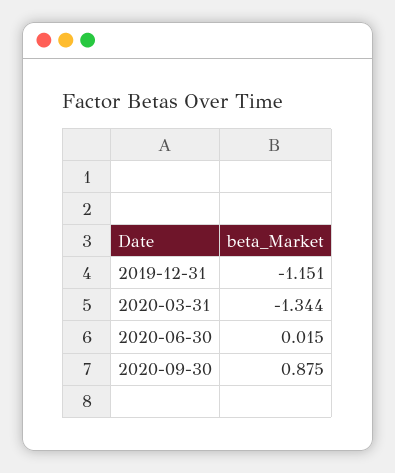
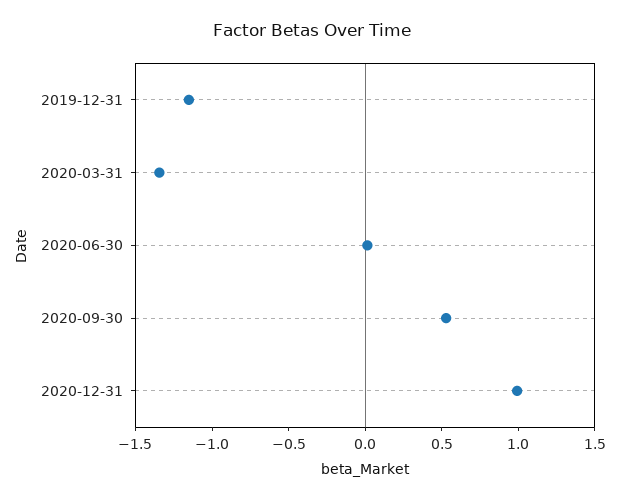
2020-09-30: 0.875 -> 0.5
2020-12-31: none -> 1

